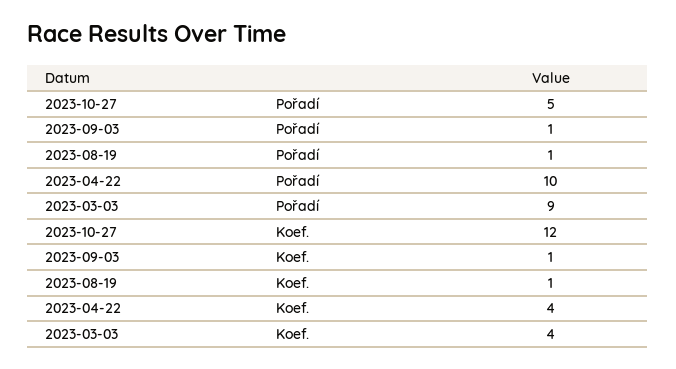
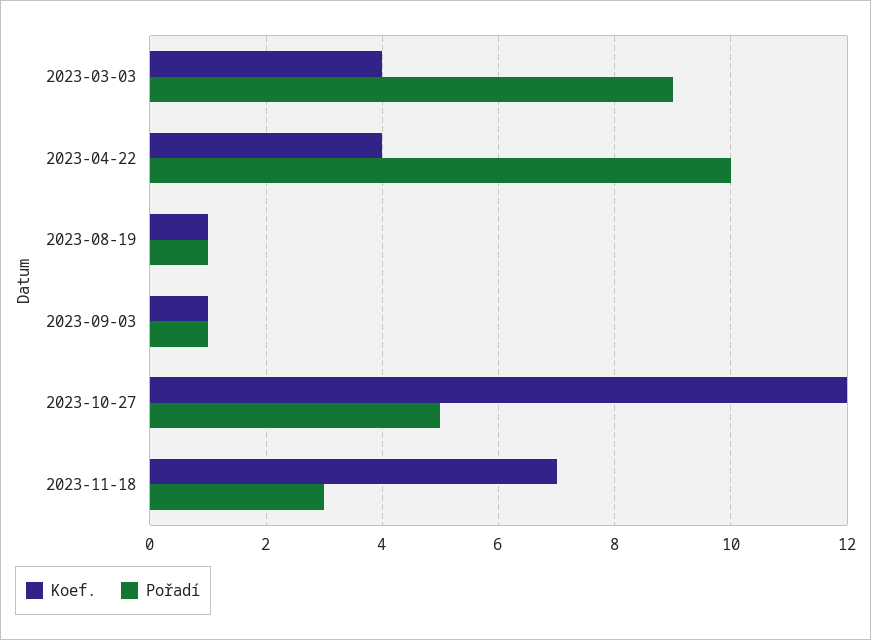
Koef., 2023-11-18: none -> 7
Pořadí, 2023-11-18: none -> 3

